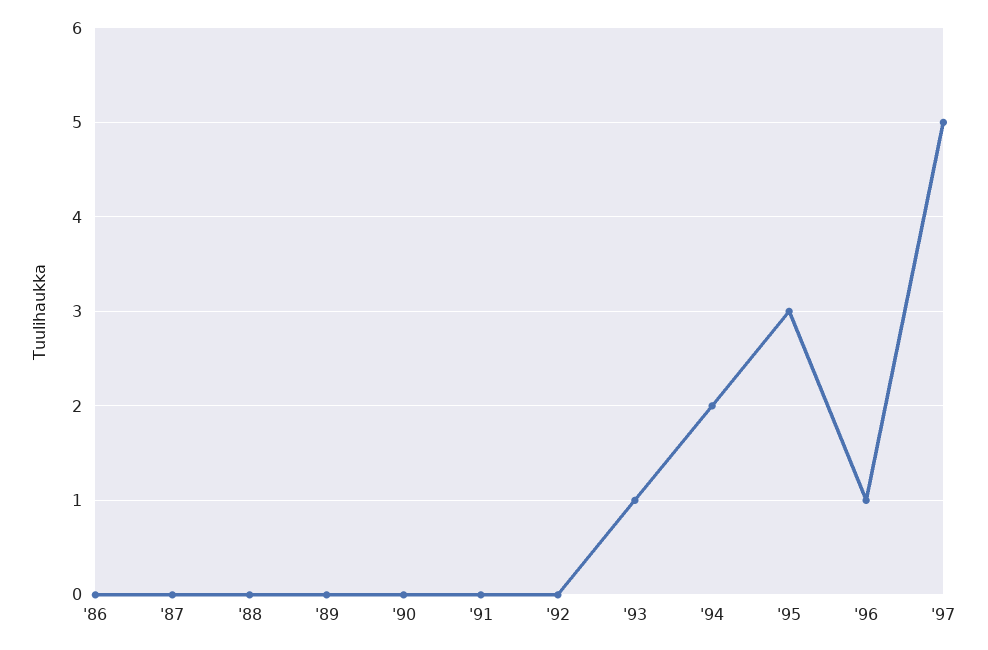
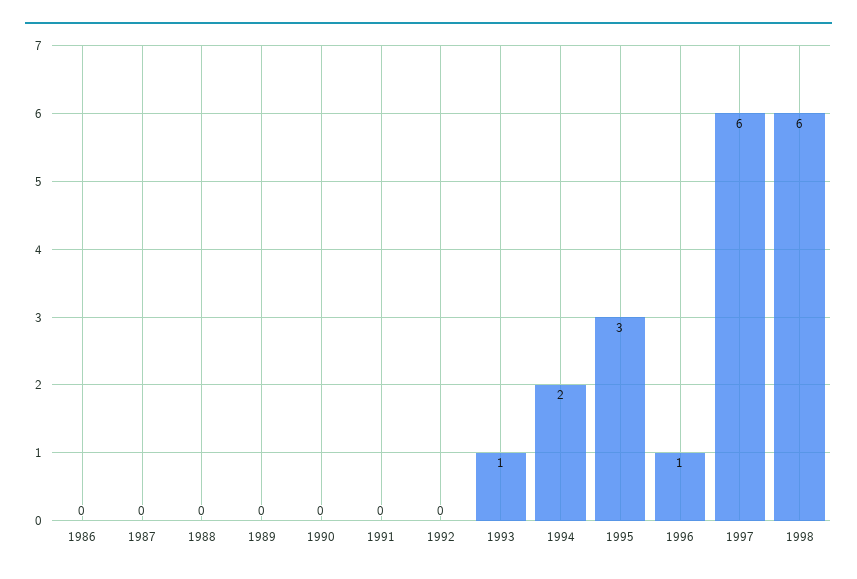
'97: 5 -> 6
1998: none -> 6

